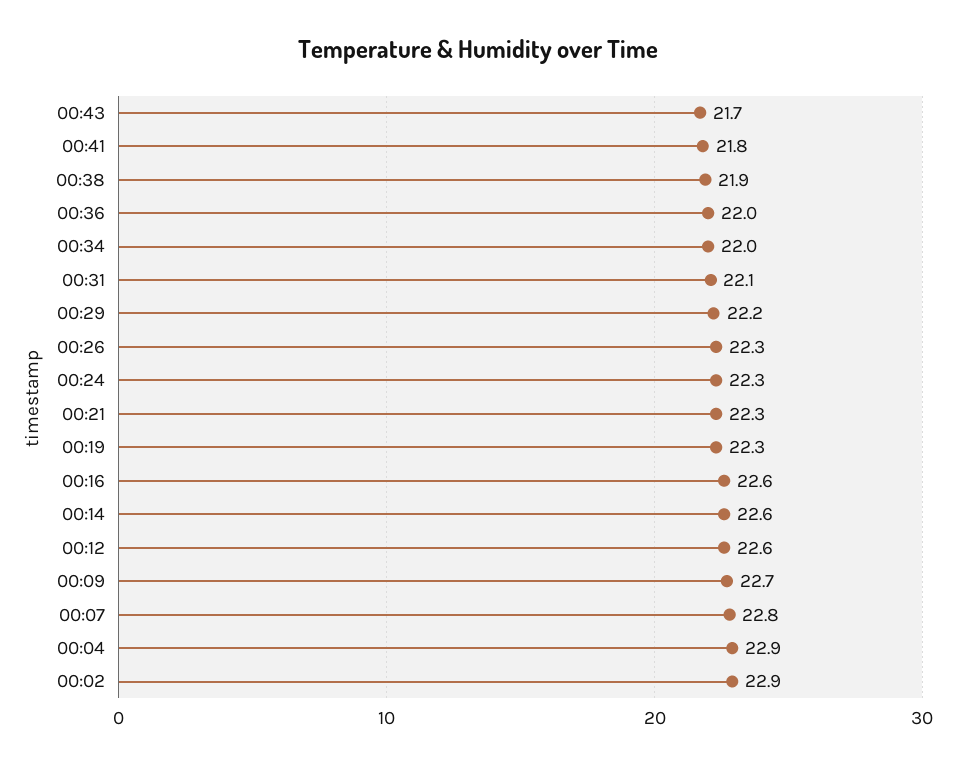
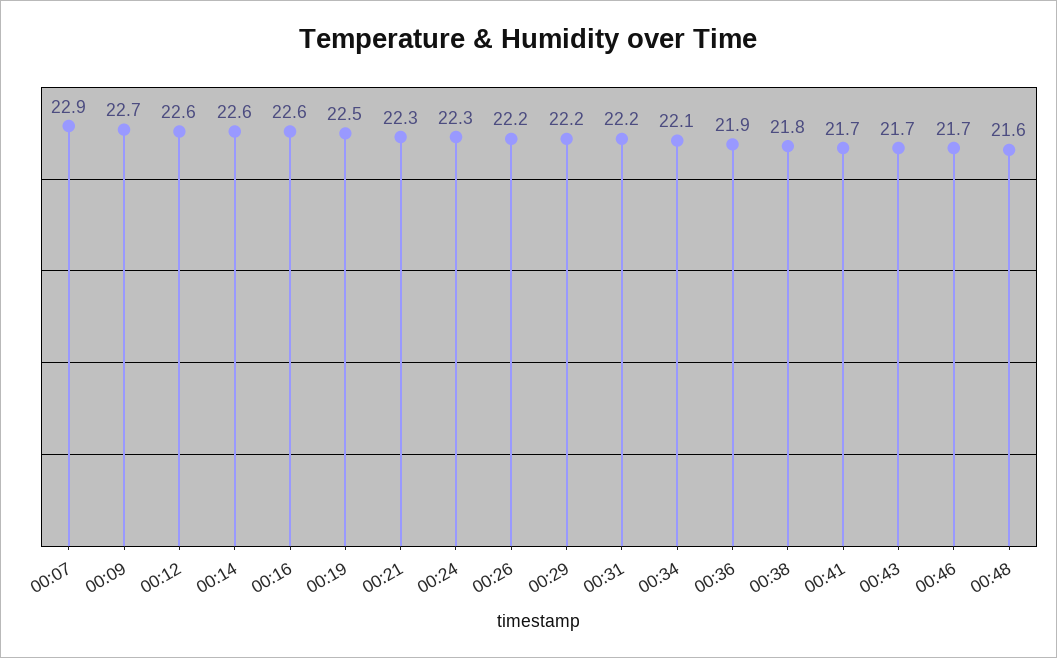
00:41: 21.8 -> 21.7
00:38: 21.9 -> 21.8
00:36: 22 -> 21.9
00:34: 22 -> 22.1
00:31: 22.1 -> 22.2
00:26: 22.3 -> 22.2
00:19: 22.3 -> 22.5
00:07: 22.8 -> 22.9
00:04: 22.9 -> none
00:02: 22.9 -> none
00:46: none -> 21.7
00:48: none -> 21.6

